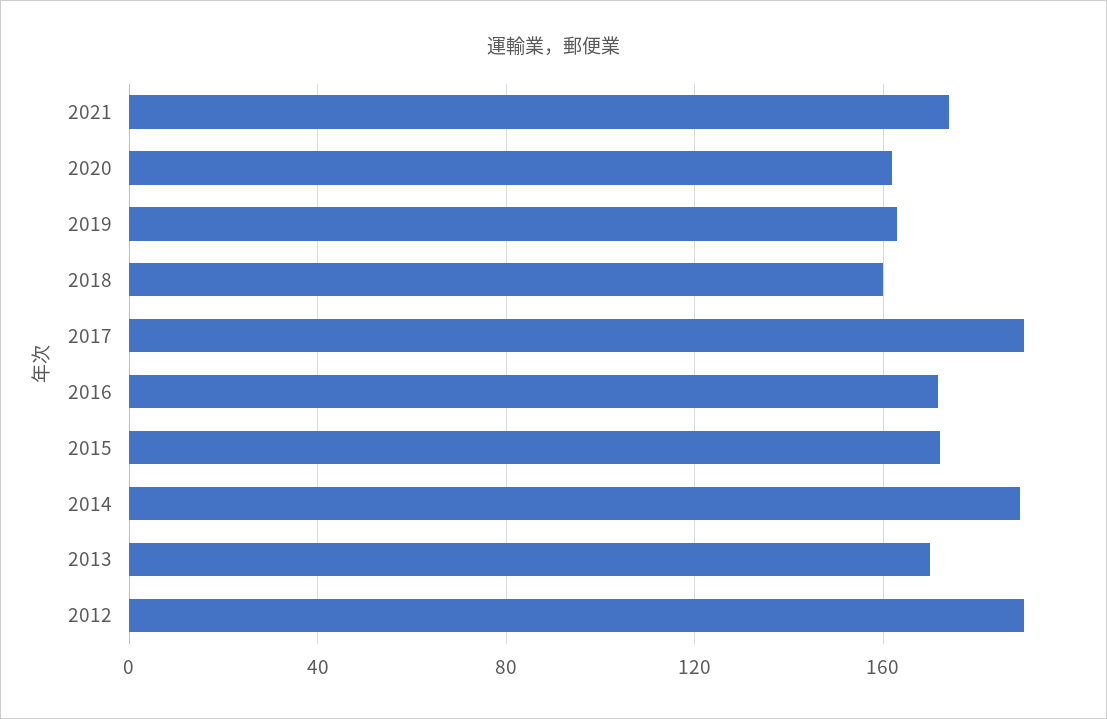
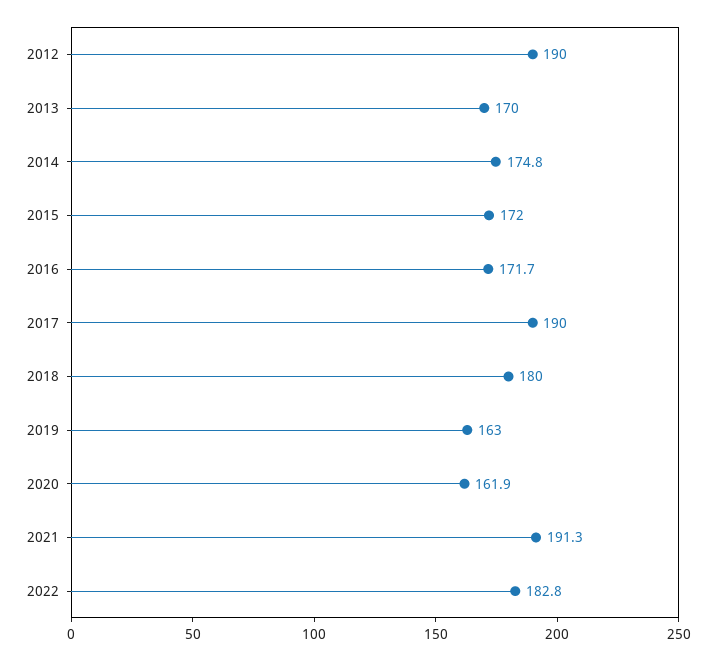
2021: 175 -> 191.3
2018: 160 -> 180
2014: 190 -> 174.8
2022: none -> 182.8

